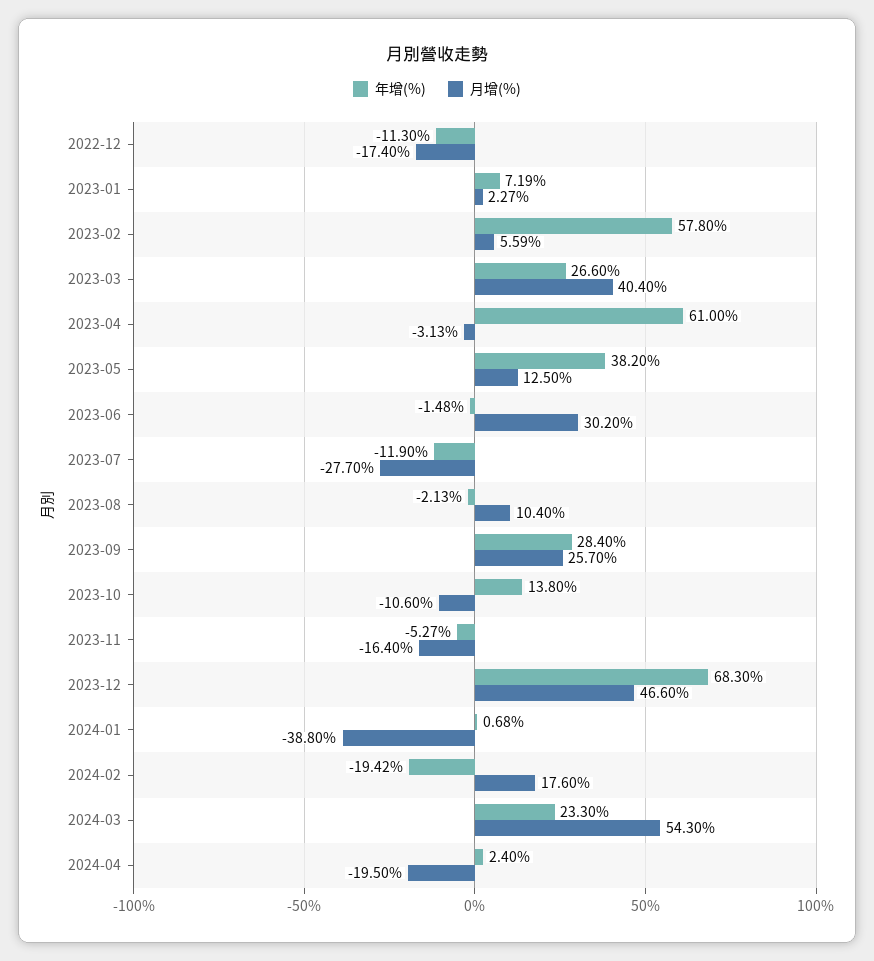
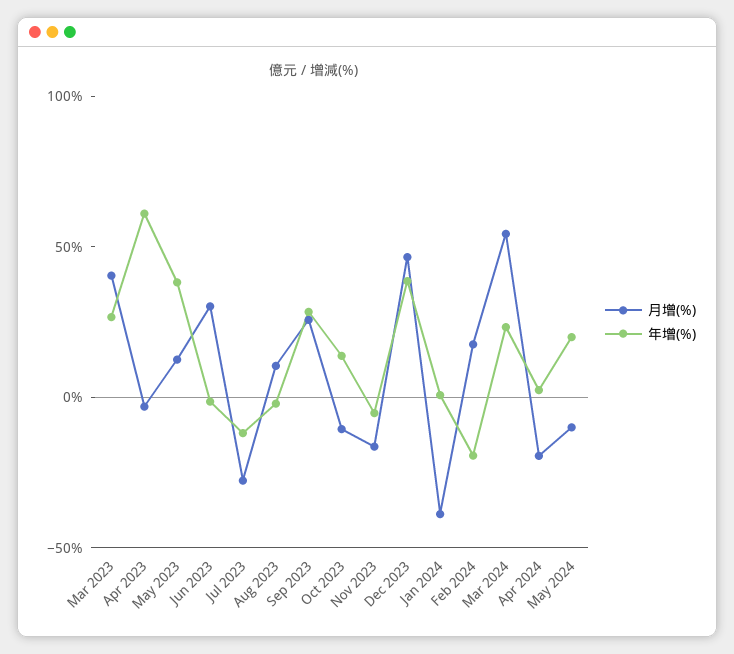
年增(%), 2022-12: -11.3 -> none
月增(%), 2022-12: -17.4 -> none
年增(%), 2023-01: 7.19 -> none
月增(%), 2023-01: 2.27 -> none
年增(%), 2023-02: 57.8 -> none
月增(%), 2023-02: 5.59 -> none
年增(%), 2023-12: 68.3 -> 40
月增(%), May 2024: none -> -10
年增(%), May 2024: none -> 20

